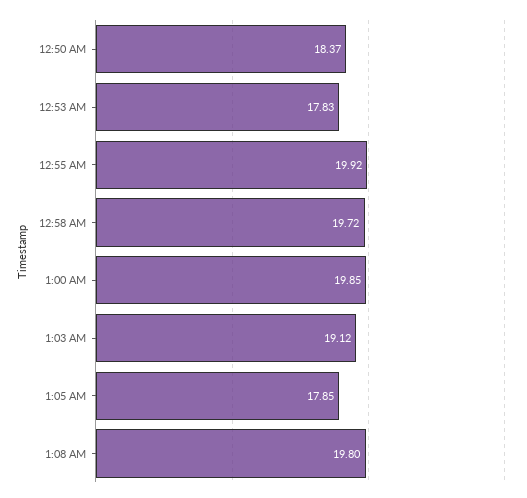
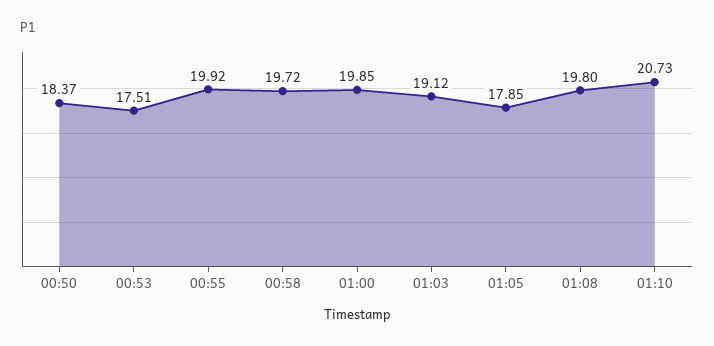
12:53 AM: 17.83 -> 17.51
01:10: none -> 20.73

